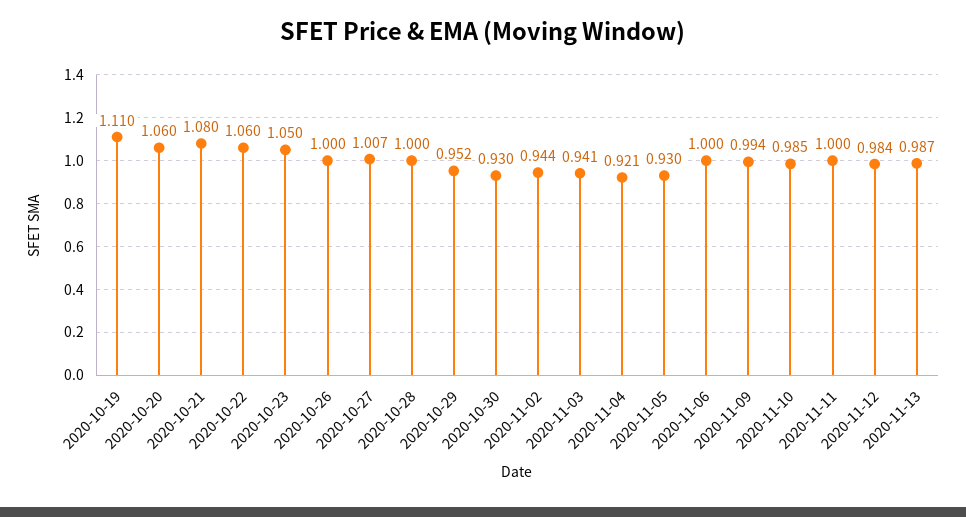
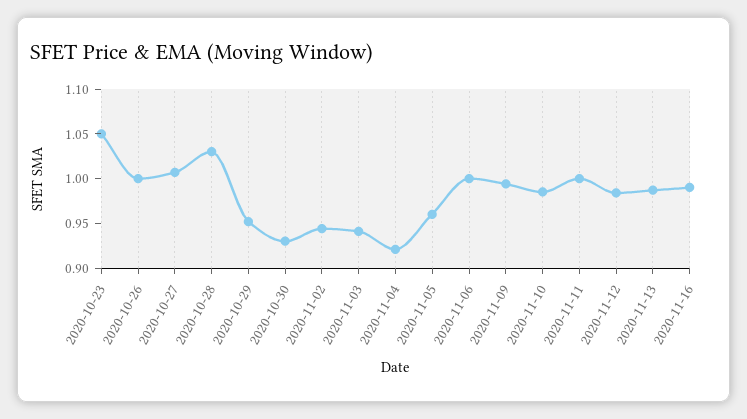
2020-10-19: 1.11 -> none
2020-10-20: 1.06 -> none
2020-10-21: 1.08 -> none
2020-10-22: 1.06 -> none
2020-10-28: 1 -> 1.03
2020-11-05: 0.93 -> 0.96
2020-11-16: none -> 0.99

